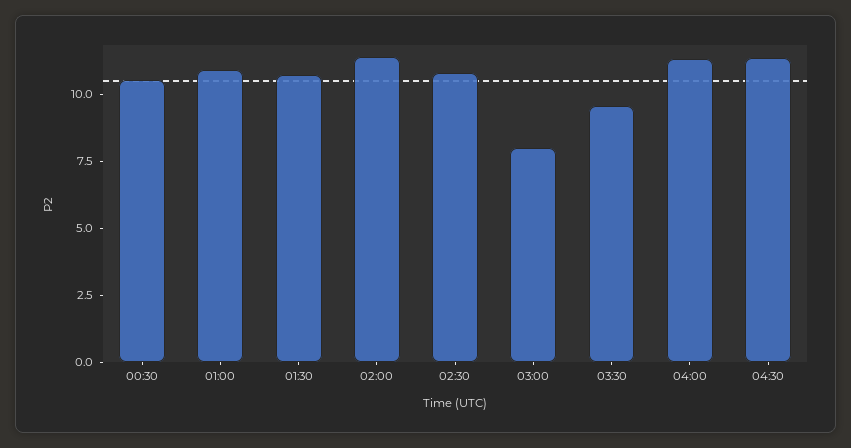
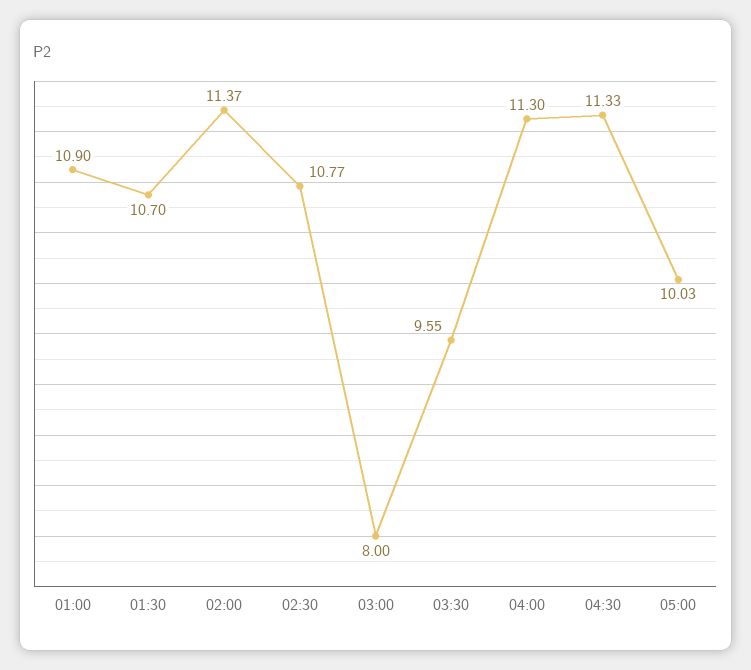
00:30: 10.5 -> none
05:00: none -> 10.03

